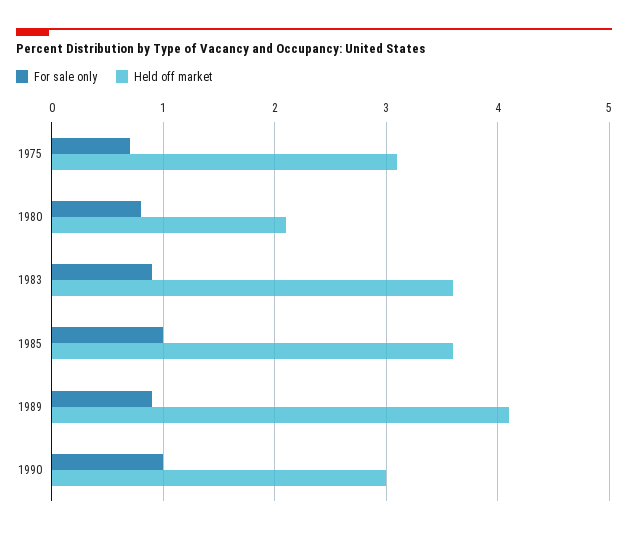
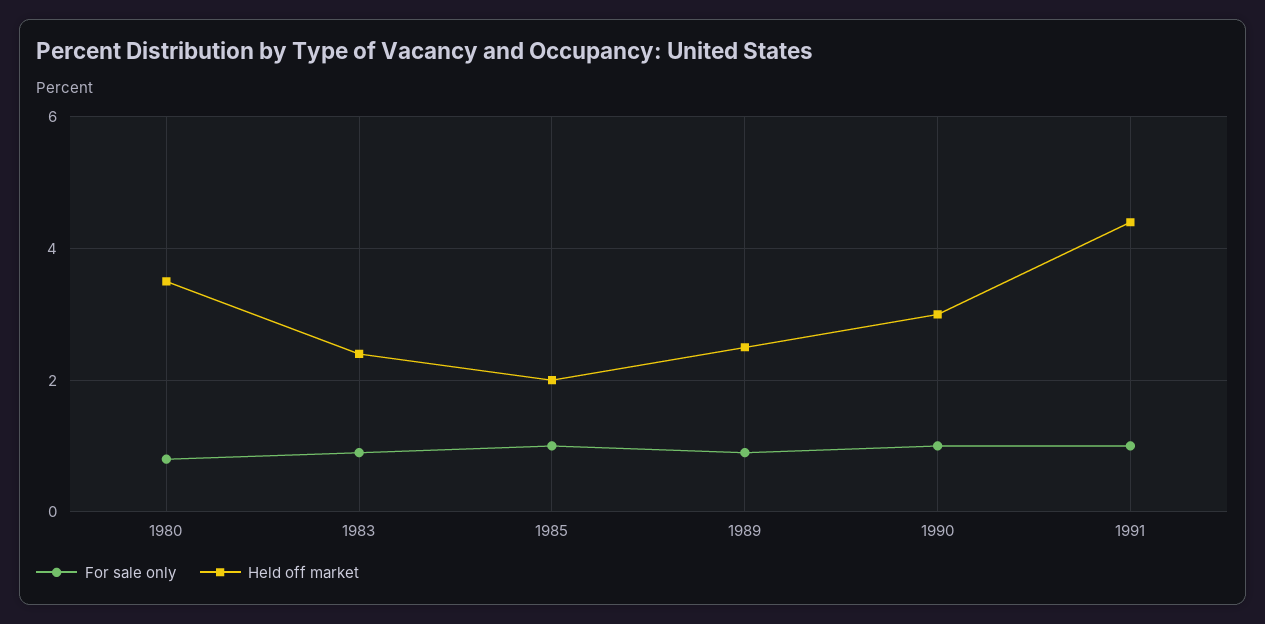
For sale only, 1975: 0.7 -> none
Held off market, 1975: 3.1 -> none
Held off market, 1980: 2.1 -> 3.5
Held off market, 1983: 3.6 -> 2.5
Held off market, 1985: 3.6 -> 2
Held off market, 1989: 4.1 -> 2.5
For sale only, 1991: none -> 1
Held off market, 1991: none -> 4.5

